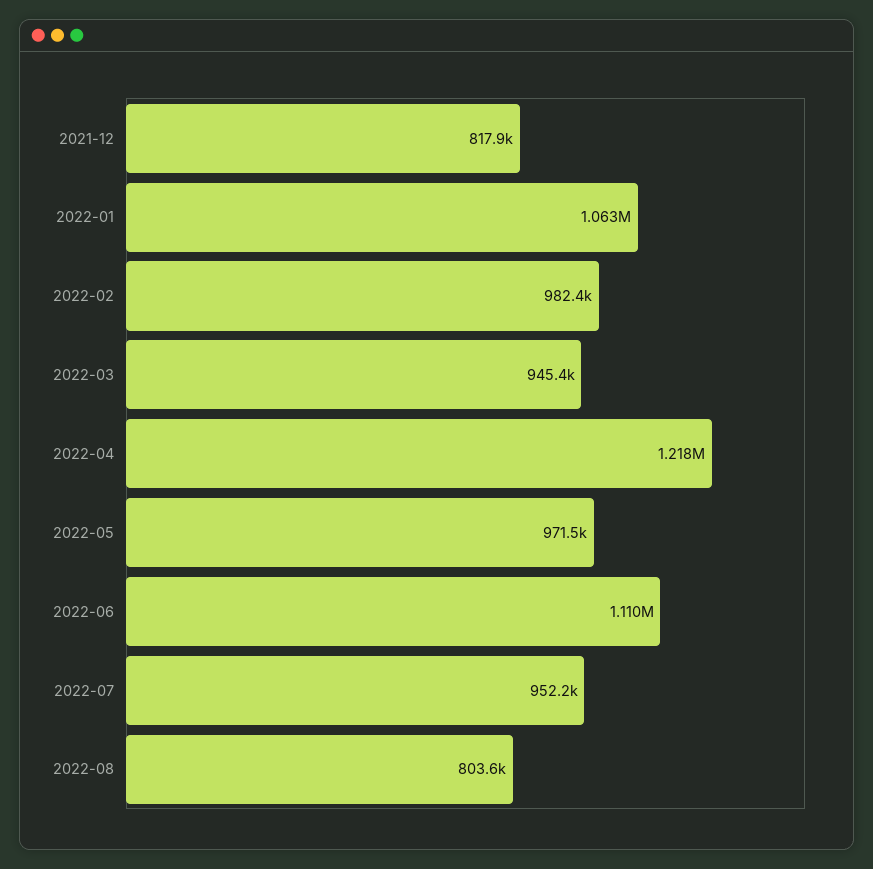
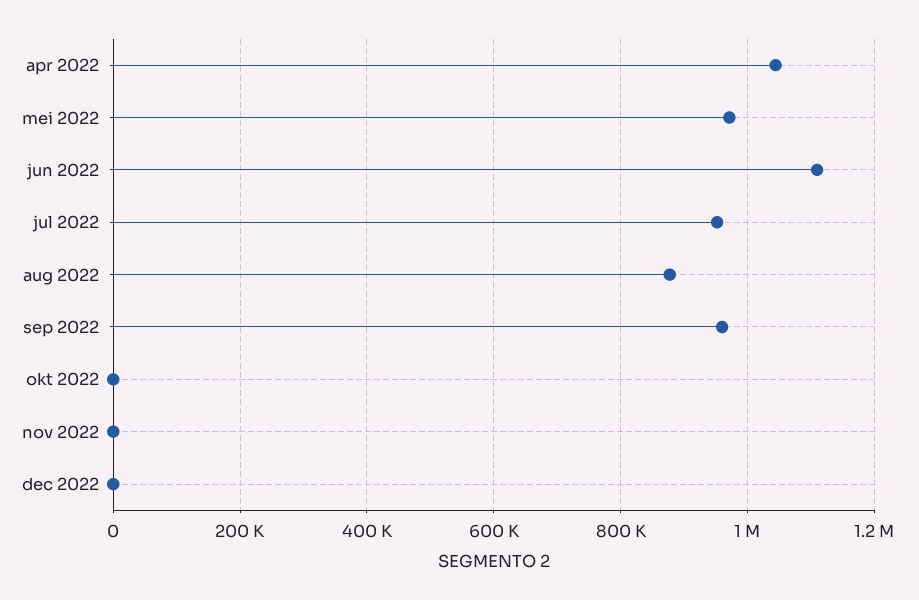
2021-12: 817900 -> none
2022-01: 1063000 -> none
2022-02: 982400 -> none
2022-03: 945400 -> none
2022-04: 1218000 -> 1040000
2022-08: 803600 -> 880000
sep 2022: none -> 960000
okt 2022: none -> 0
nov 2022: none -> 0
dec 2022: none -> 0

